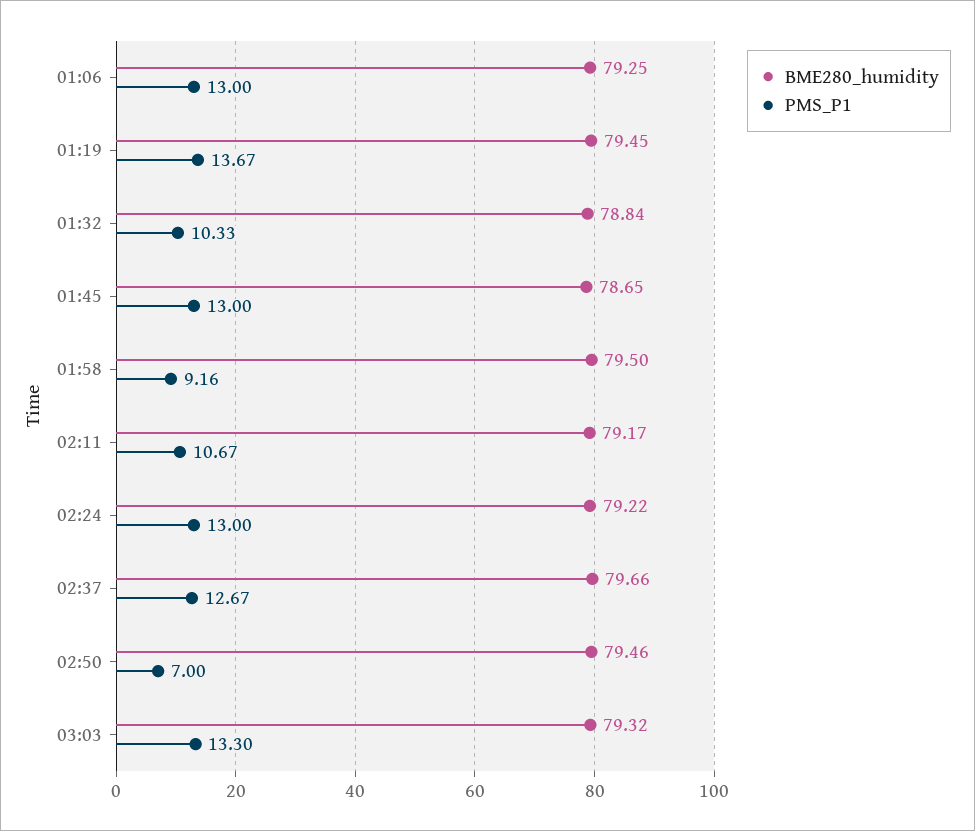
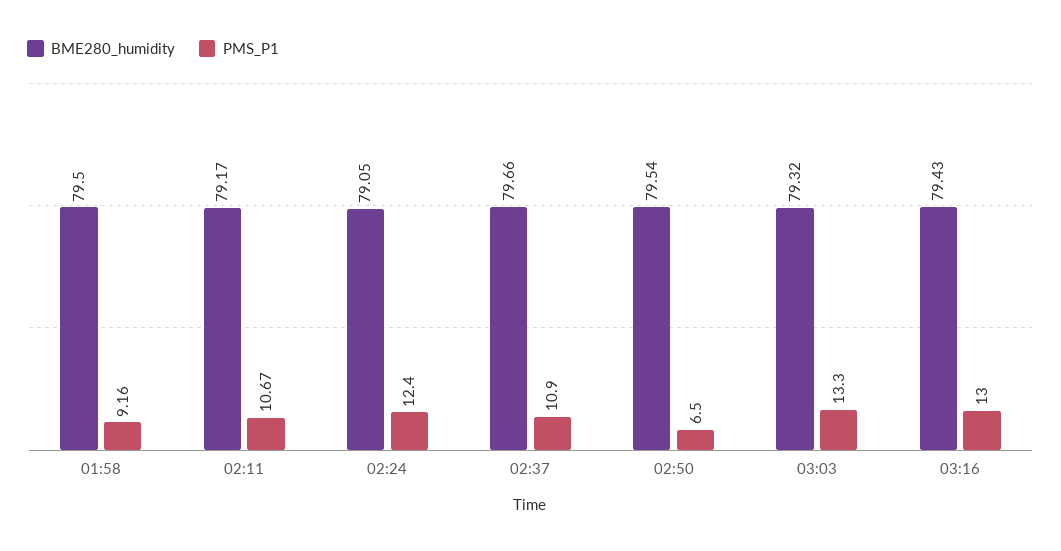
BME280_humidity, 01:06: 79.25 -> none
PMS_P1, 01:06: 13 -> none
BME280_humidity, 01:19: 79.45 -> none
PMS_P1, 01:19: 13.67 -> none
BME280_humidity, 01:32: 78.84 -> none
PMS_P1, 01:32: 10.33 -> none
BME280_humidity, 01:45: 78.65 -> none
PMS_P1, 01:45: 13 -> none
BME280_humidity, 02:24: 79.22 -> 79.05
PMS_P1, 02:24: 13 -> 12.4
PMS_P1, 02:37: 12.67 -> 10.9
BME280_humidity, 02:50: 79.46 -> 79.54
PMS_P1, 02:50: 7 -> 6.5
BME280_humidity, 03:16: none -> 79.43
PMS_P1, 03:16: none -> 13

